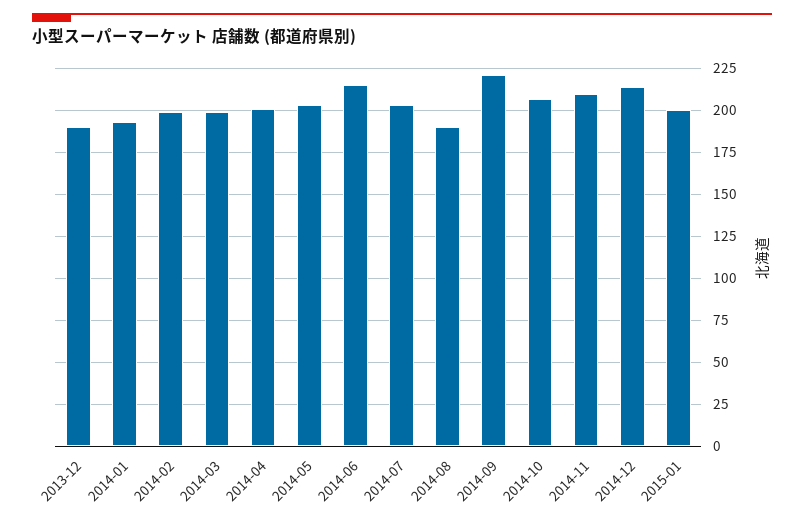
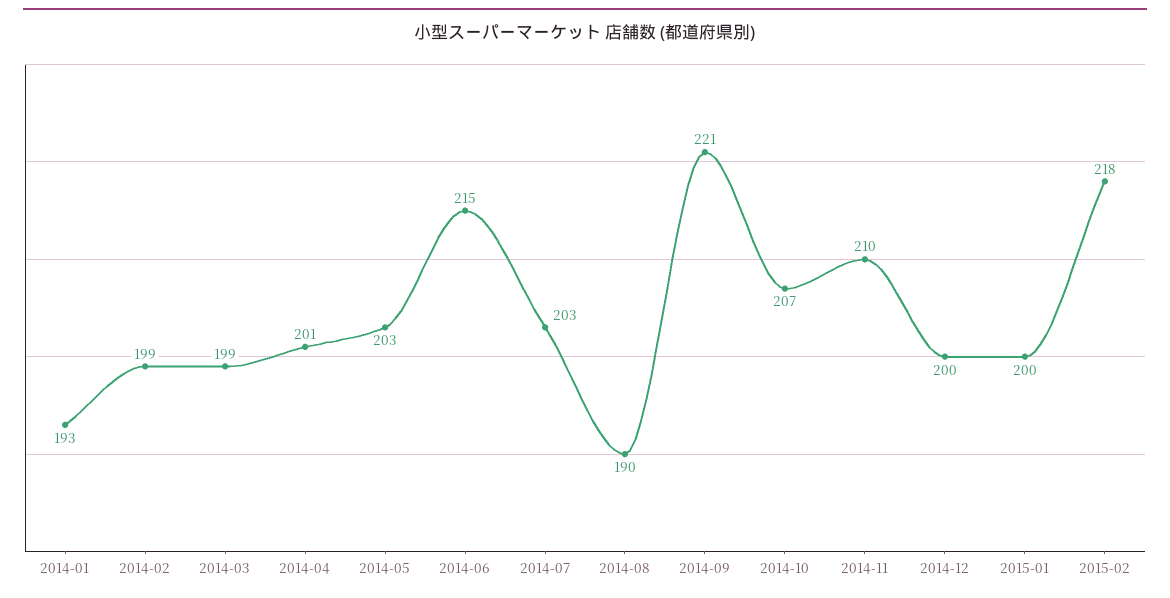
2013-12: 190 -> none
2014-12: 215 -> 200
2015-02: none -> 218

